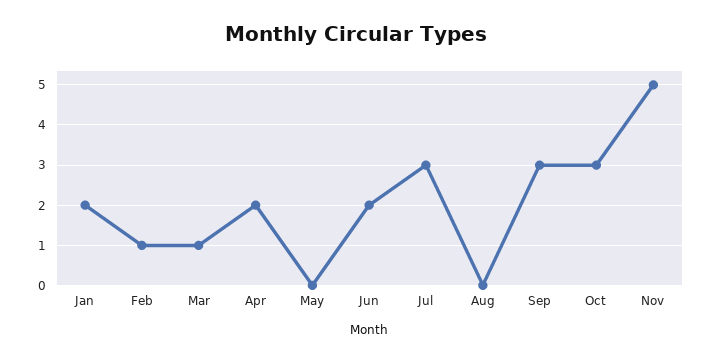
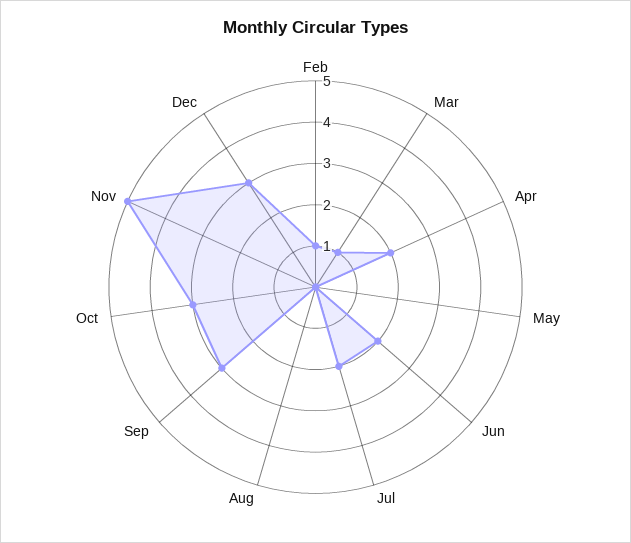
Jan: 2 -> none
Jul: 3 -> 2
Dec: none -> 3

